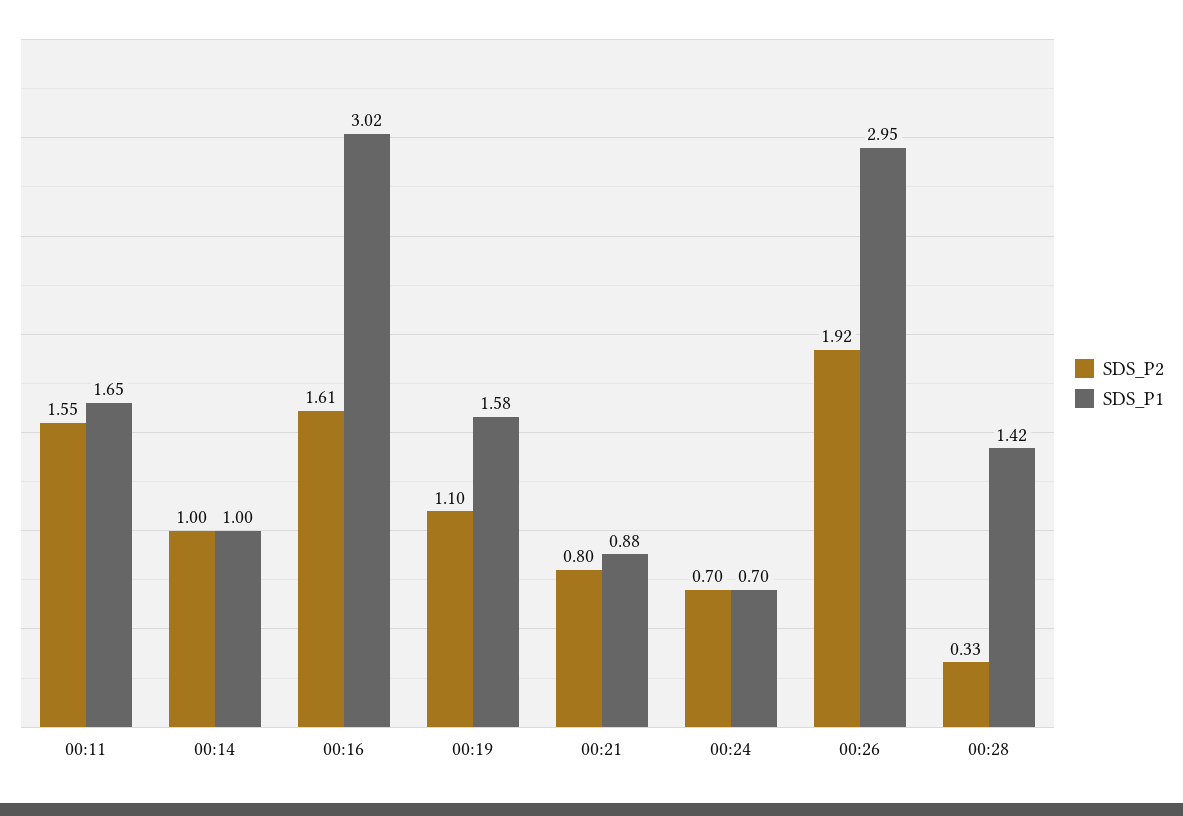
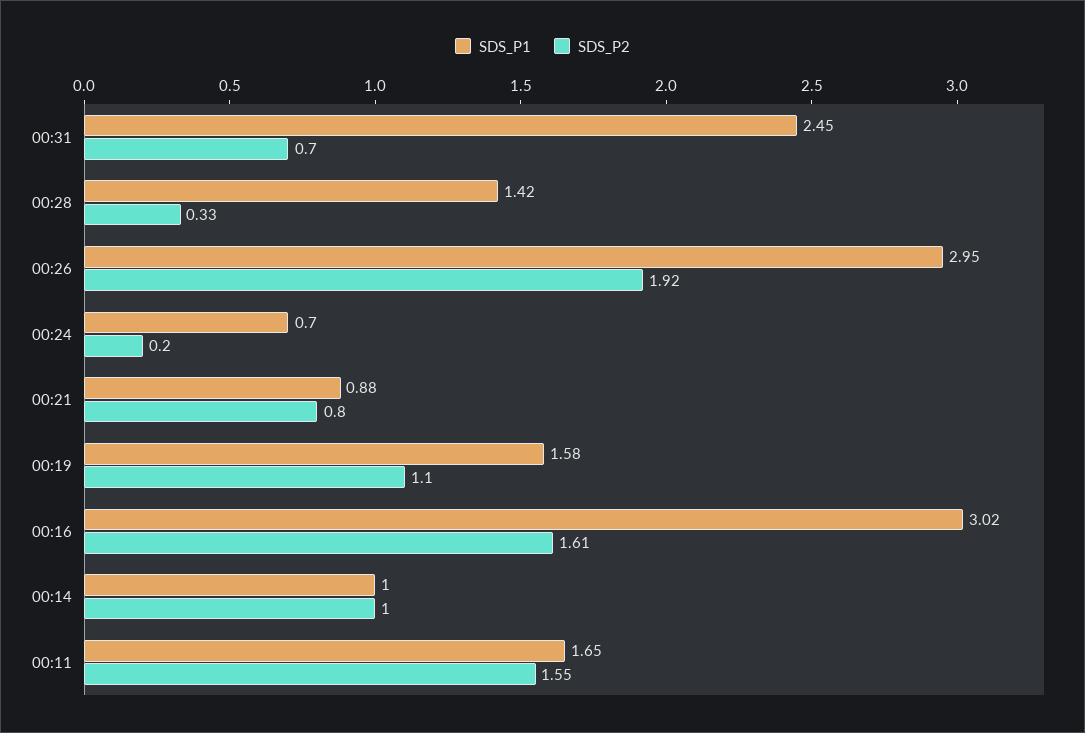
SDS_P2, 00:24: 0.7 -> 0.2
SDS_P1, 00:31: none -> 2.45
SDS_P2, 00:31: none -> 0.7

